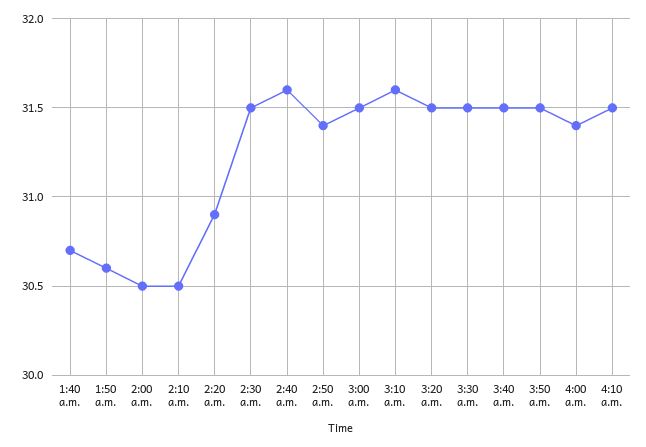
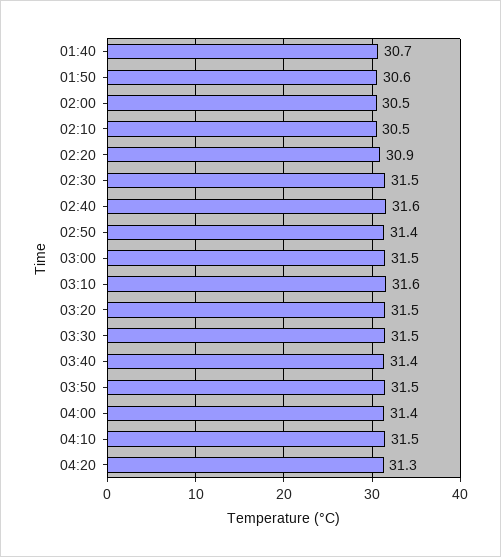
3:40 a.m.: 31.5 -> 31.4
04:20: none -> 31.3

